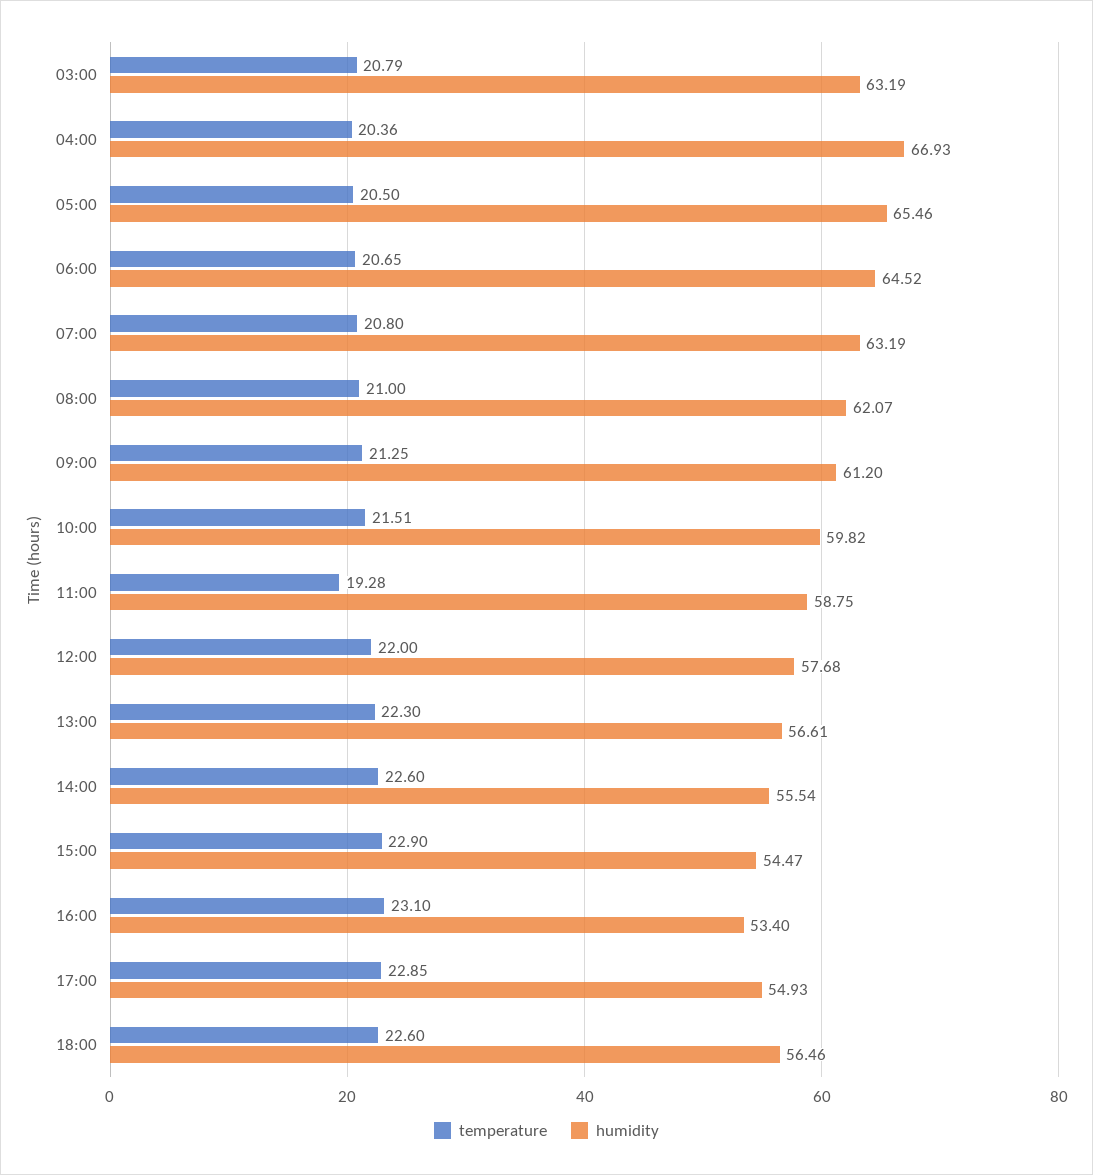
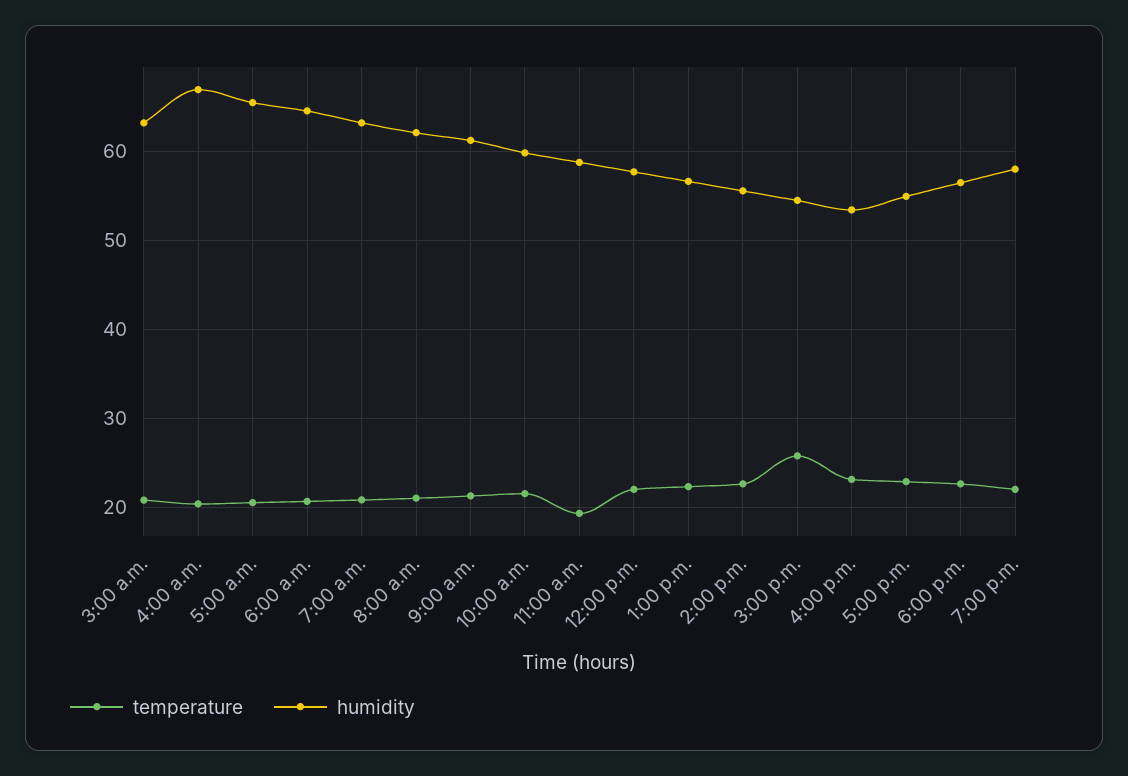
temperature, 15:00: 22.9 -> 26
temperature, 7:00 p.m.: none -> 22
humidity, 7:00 p.m.: none -> 58

